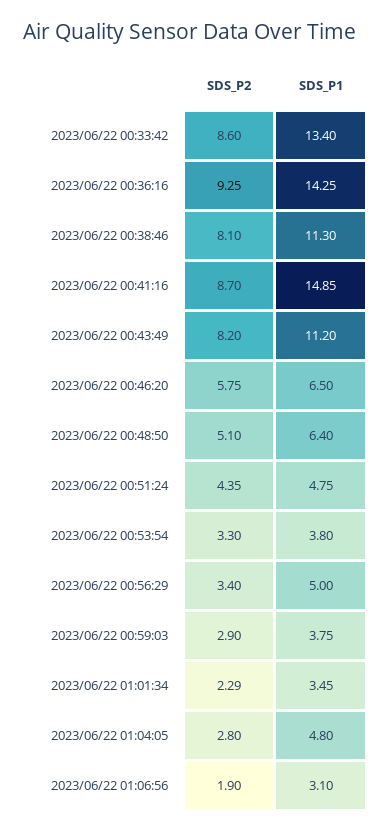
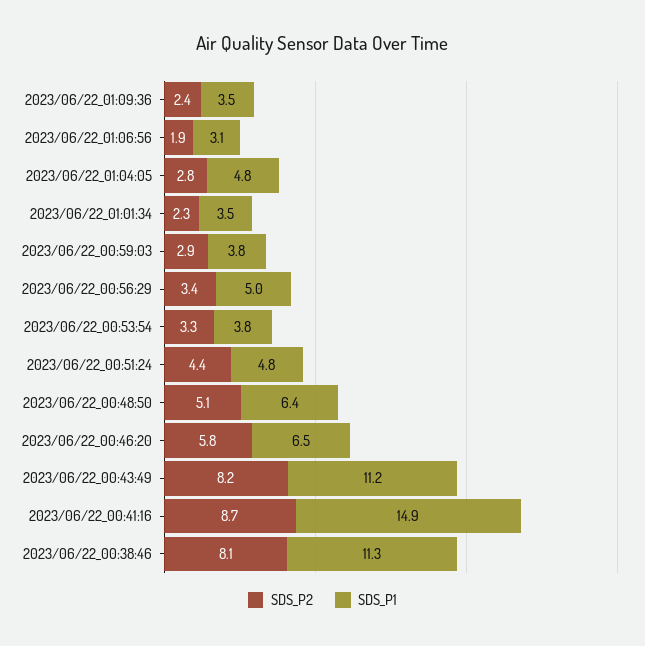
SDS_P2, 2023/06/22 00:33:42: 8.6 -> none
SDS_P1, 2023/06/22 00:33:42: 13.4 -> none
SDS_P2, 2023/06/22 00:36:16: 9.25 -> none
SDS_P1, 2023/06/22 00:36:16: 14.25 -> none
SDS_P2, 2023/06/22_01:09:36: none -> 2.4
SDS_P1, 2023/06/22_01:09:36: none -> 3.5

